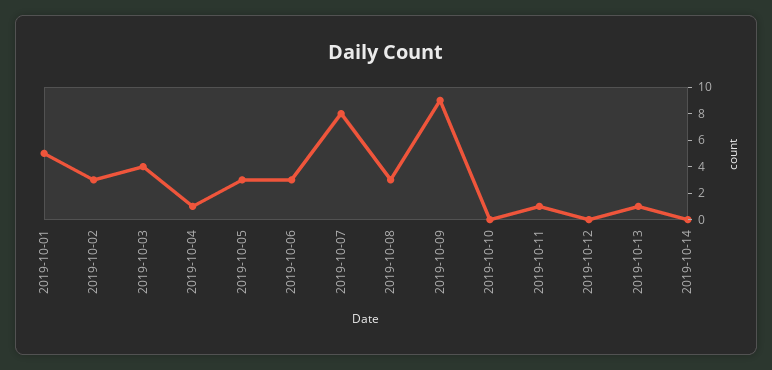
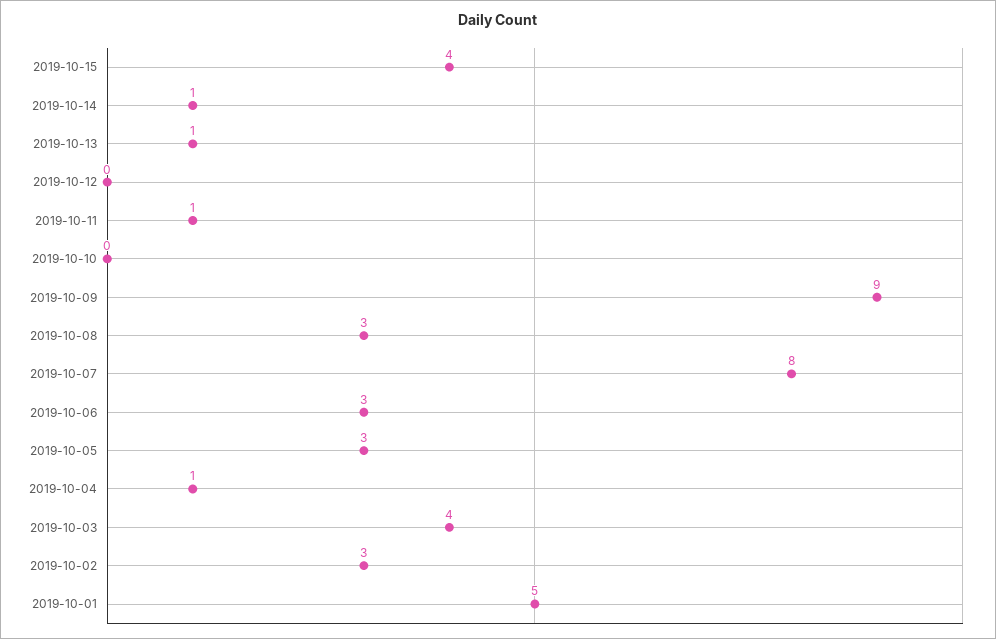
2019-10-14: 0 -> 1
2019-10-15: none -> 4

